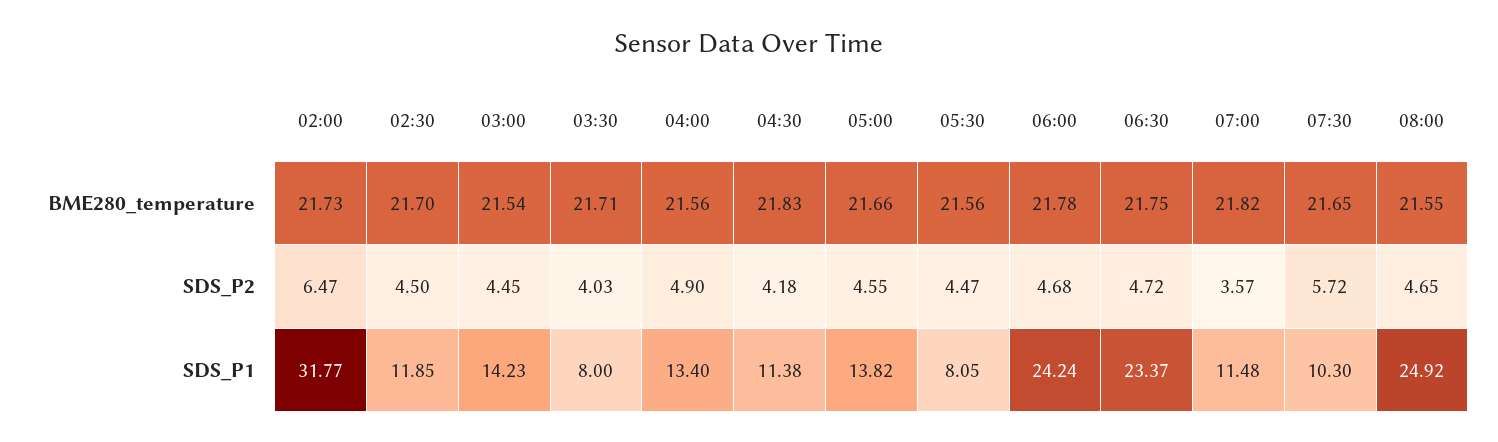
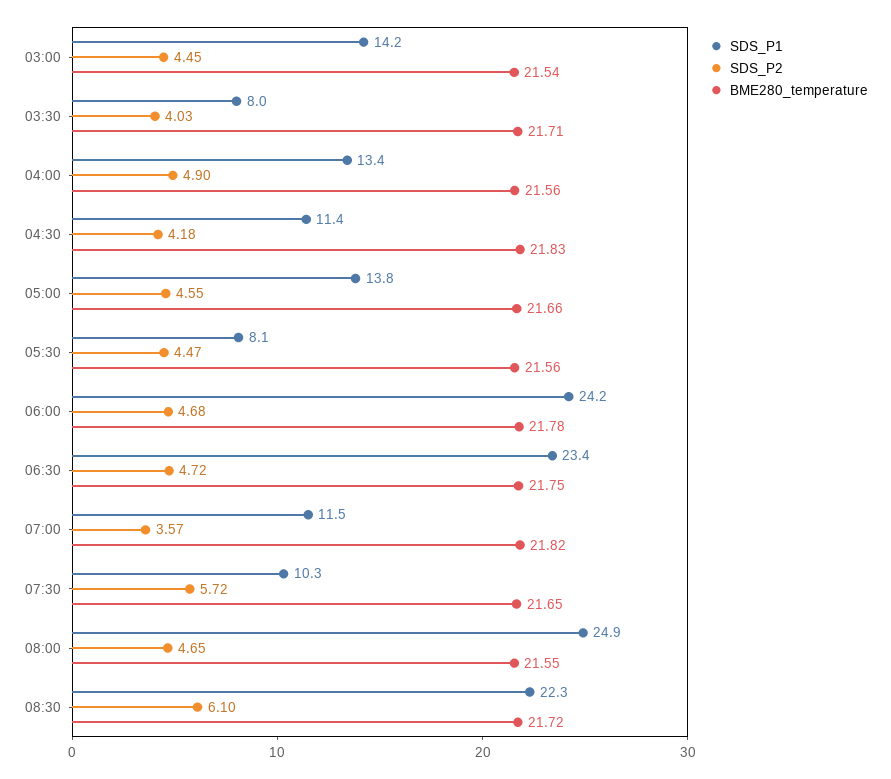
BME280_temperature, 02:00: 21.73 -> none
BME280_temperature, 02:30: 21.7 -> none
SDS_P2, 02:00: 6.47 -> none
SDS_P2, 02:30: 4.5 -> none
SDS_P1, 02:00: 31.77 -> none
SDS_P1, 02:30: 11.85 -> none
SDS_P1, 08:30: none -> 22.3
SDS_P2, 08:30: none -> 6.1
BME280_temperature, 08:30: none -> 21.72

